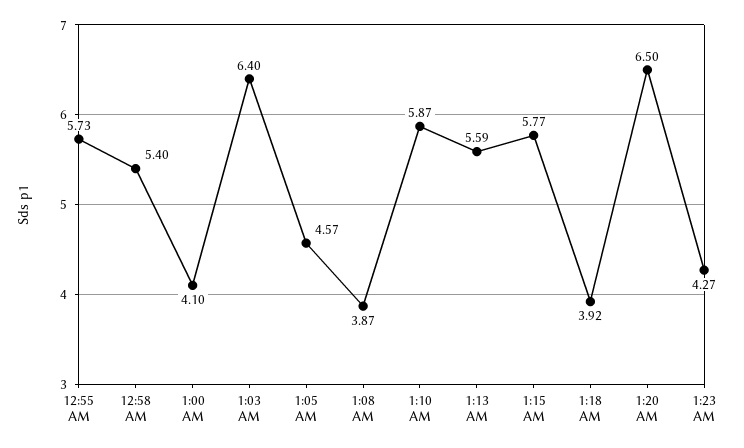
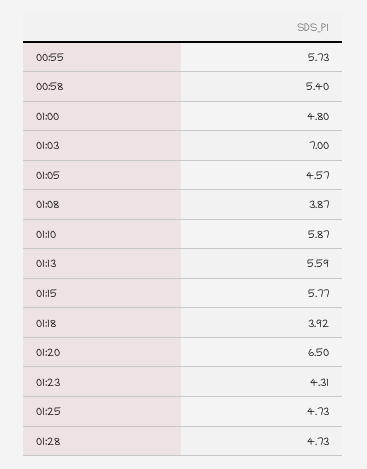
1:00 AM: 4.1 -> 4.8
1:03 AM: 6.4 -> 7
1:23 AM: 4.27 -> 4.31
01:25: none -> 4.73
01:28: none -> 4.73

